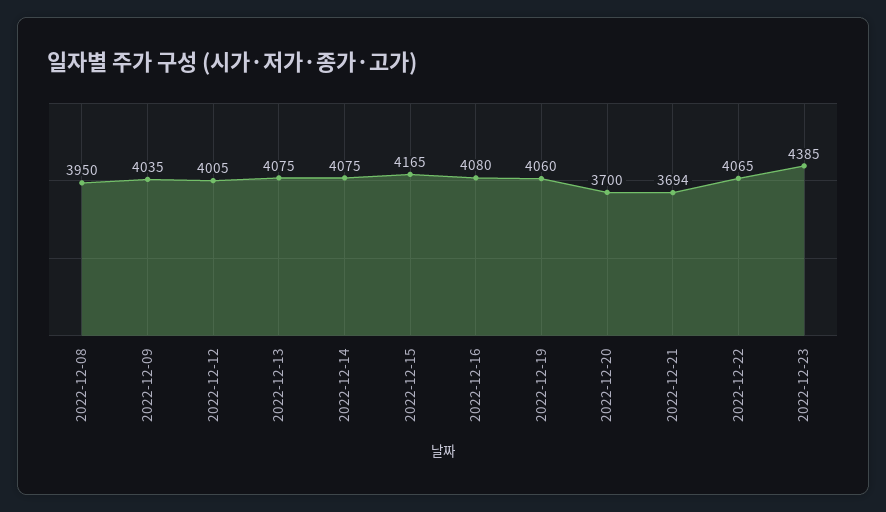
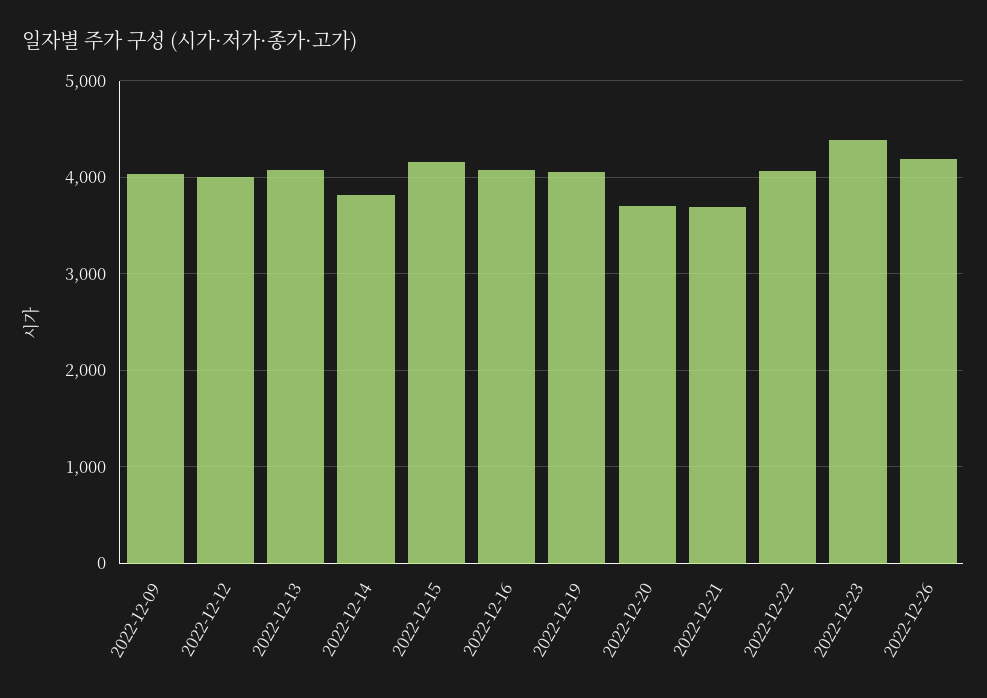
2022-12-08: 3950 -> none
2022-12-14: 4075 -> 3800
2022-12-26: none -> 4200

